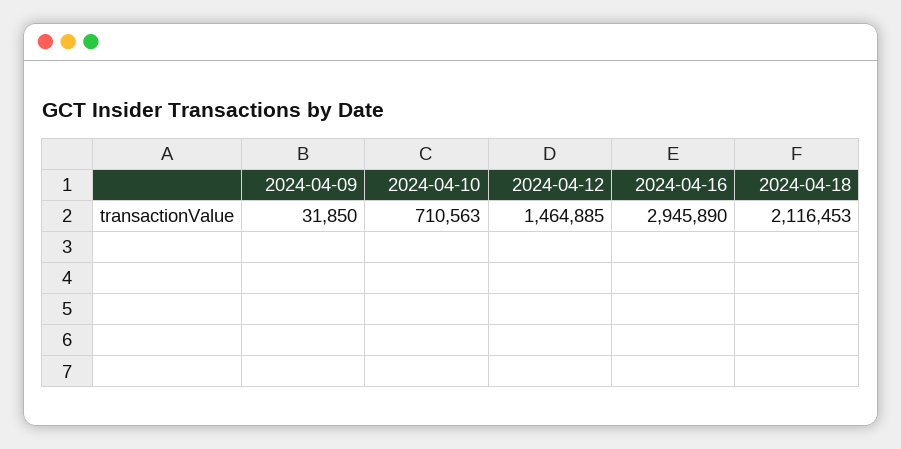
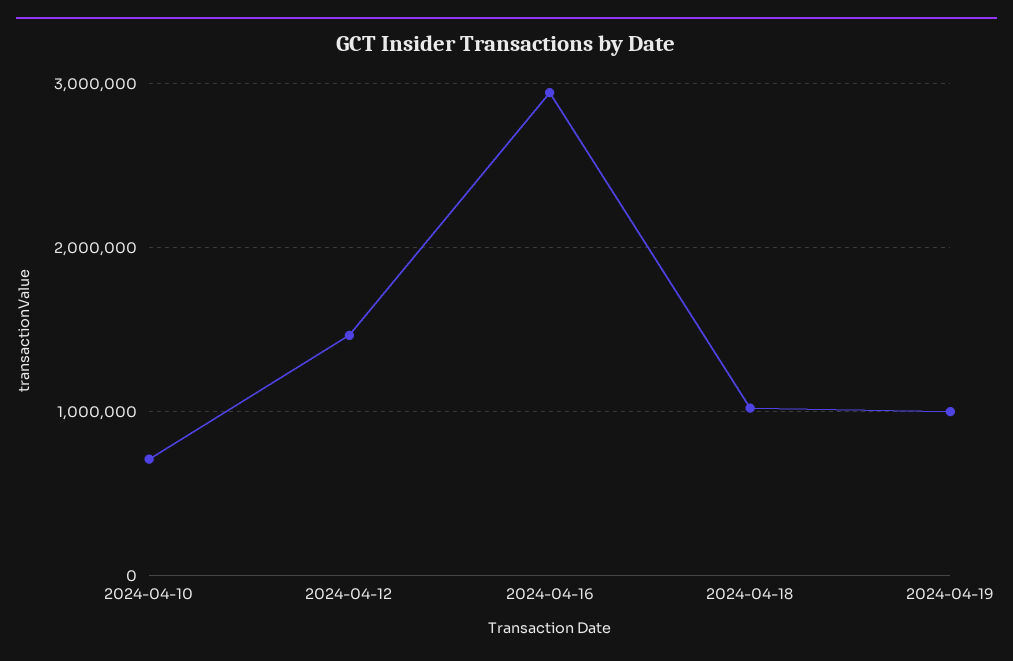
2024-04-09: 31850 -> none
2024-04-18: 2116453 -> 1000000
2024-04-19: none -> 1000000

